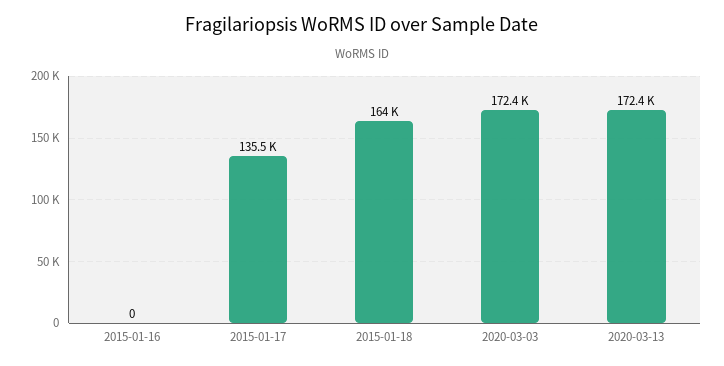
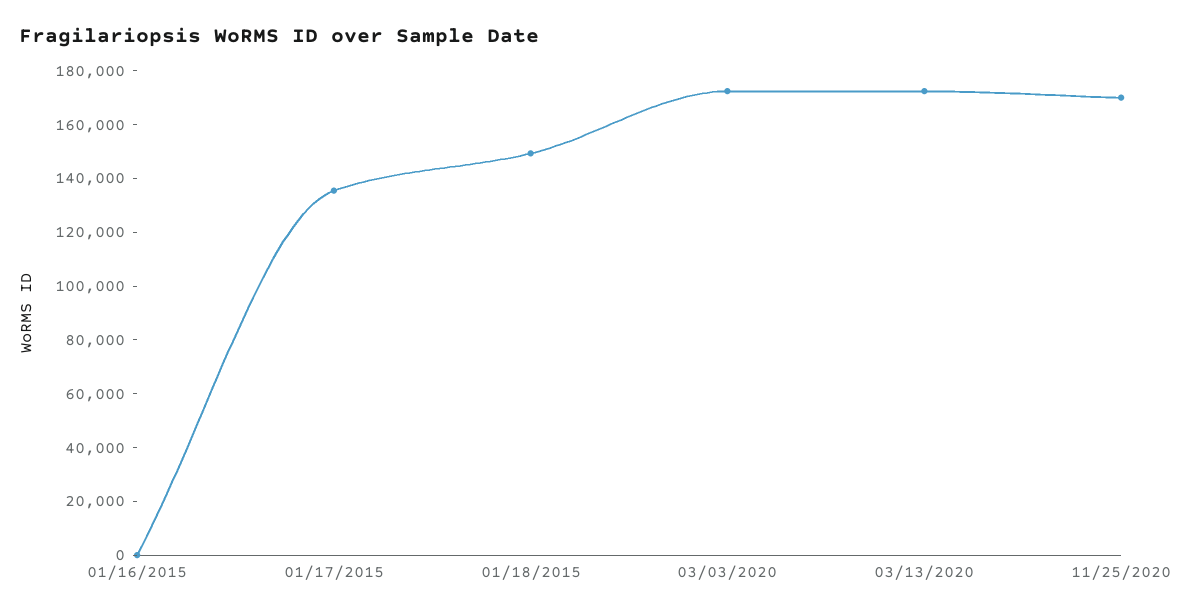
2015-01-18: 164000 -> 150000
11/25/2020: none -> 170000

